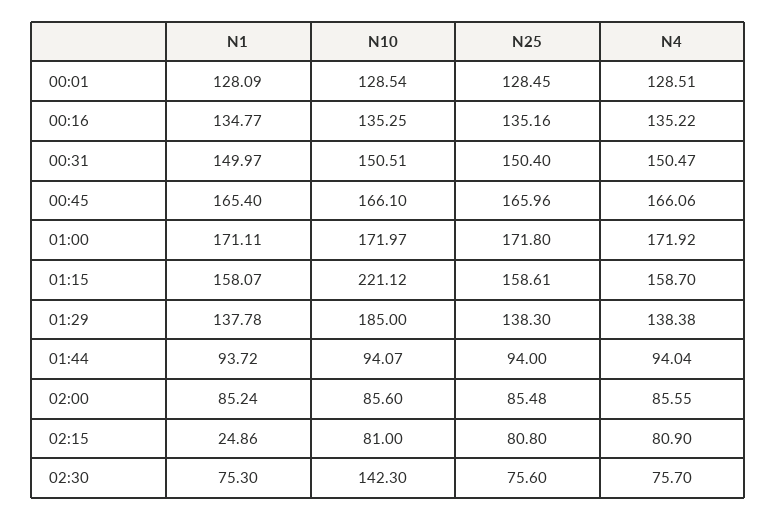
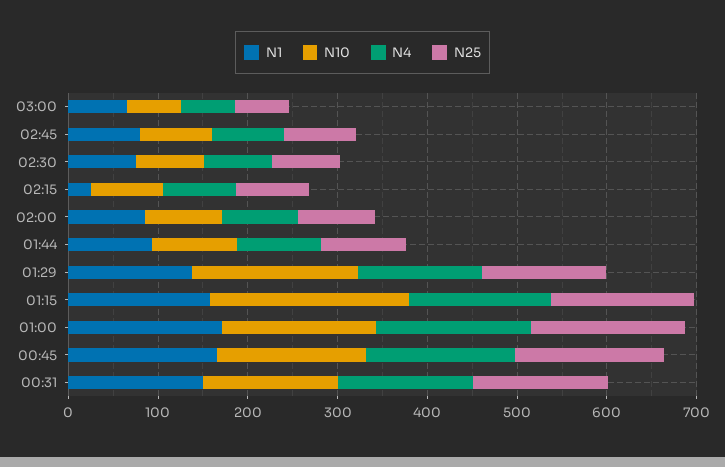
N1, 00:01: 128.09 -> none
N10, 00:01: 128.54 -> none
N25, 00:01: 128.45 -> none
N4, 00:01: 128.51 -> none
N1, 00:16: 134.77 -> none
N10, 00:16: 135.25 -> none
N25, 00:16: 135.16 -> none
N4, 00:16: 135.22 -> none
N10, 02:30: 142.3 -> 80
N1, 03:00: none -> 60
N10, 03:00: none -> 60
N4, 03:00: none -> 60
N25, 03:00: none -> 60
N1, 02:45: none -> 80
N10, 02:45: none -> 80
N4, 02:45: none -> 80
N25, 02:45: none -> 80

